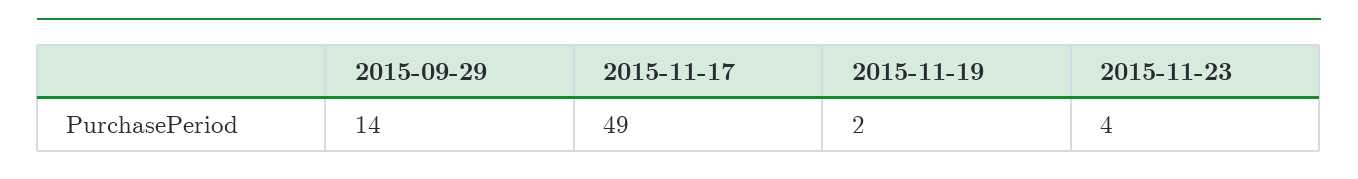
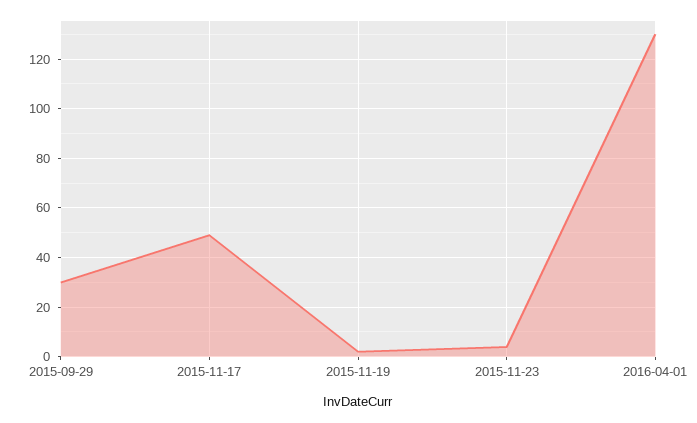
2015-09-29: 14 -> 30
2016-04-01: none -> 130

